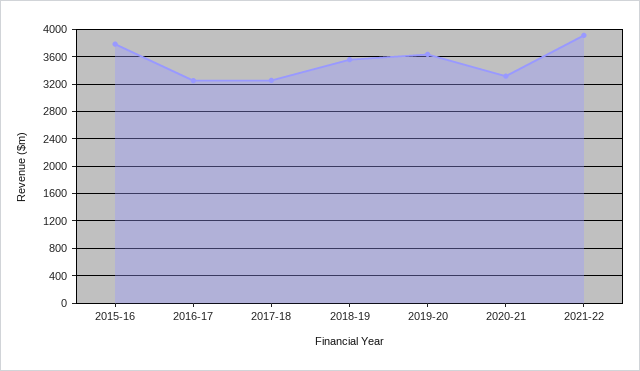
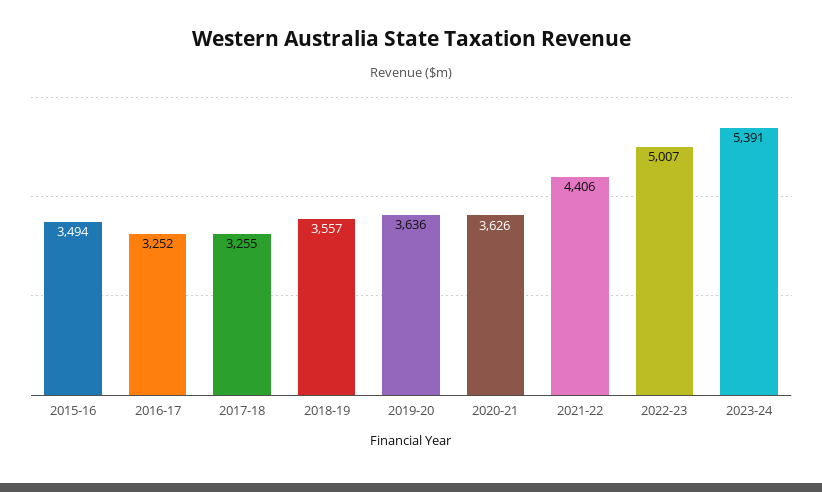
2015-16: 3800 -> 3494
2020-21: 3300 -> 3626
2021-22: 3900 -> 4406
2022-23: none -> 5007
2023-24: none -> 5391

